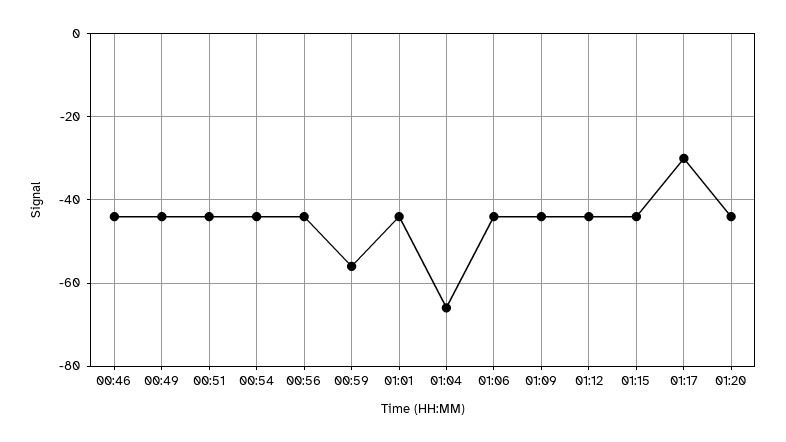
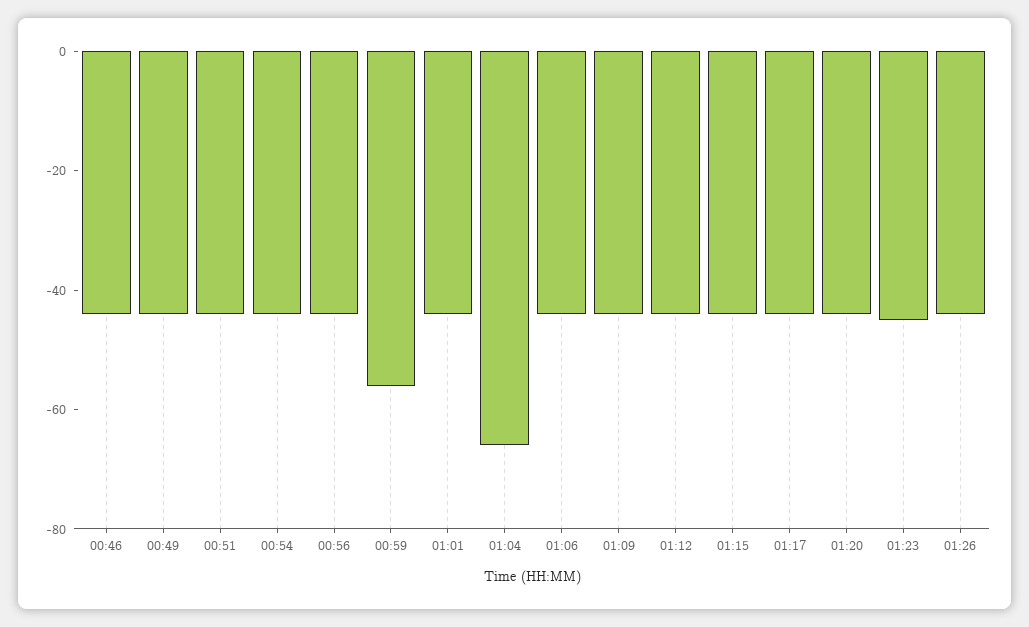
01:17: -30 -> -45
01:23: none -> -45
01:26: none -> -45

